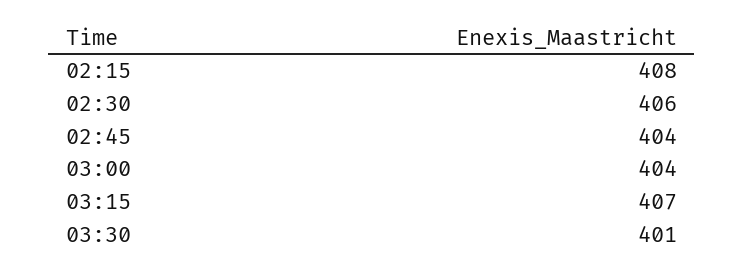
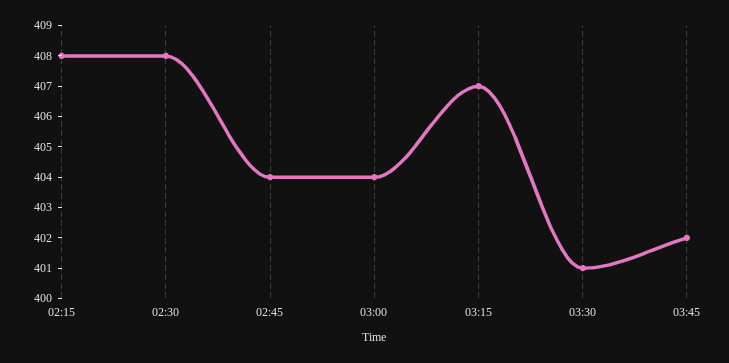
02:30: 406 -> 408
03:45: none -> 402

